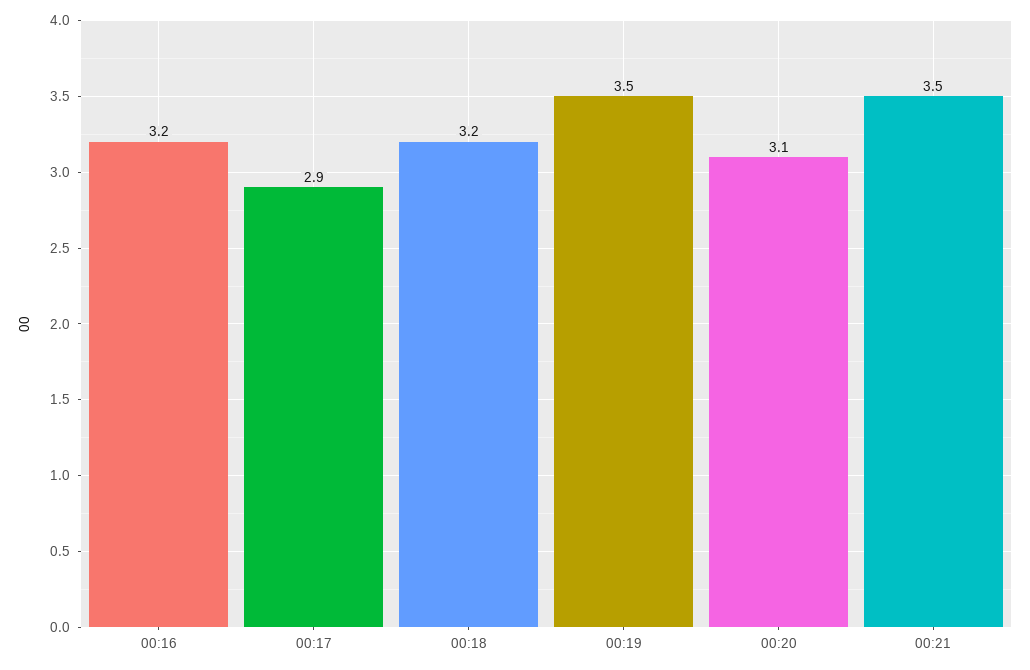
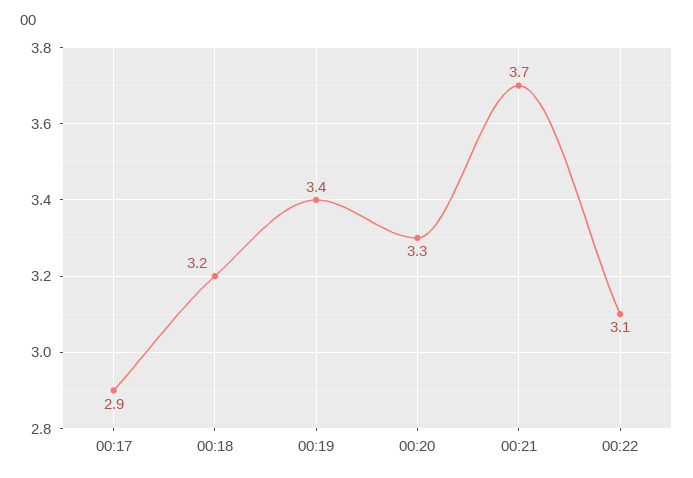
00:16: 3.2 -> none
00:19: 3.5 -> 3.4
00:20: 3.1 -> 3.3
00:21: 3.5 -> 3.7
00:22: none -> 3.1

